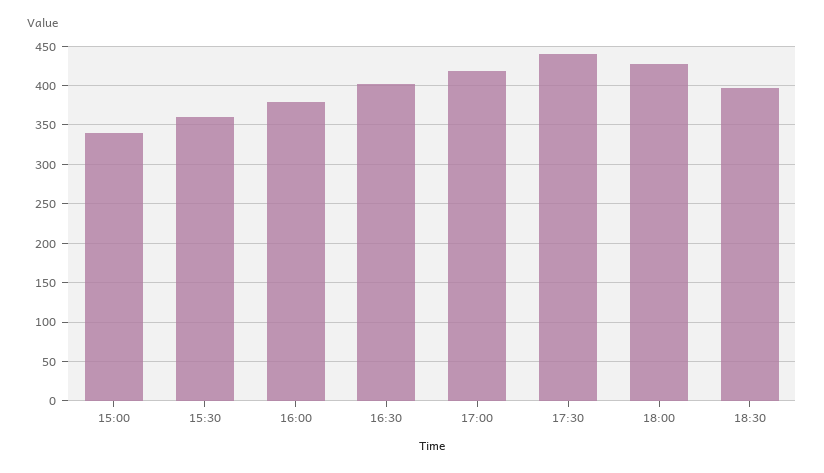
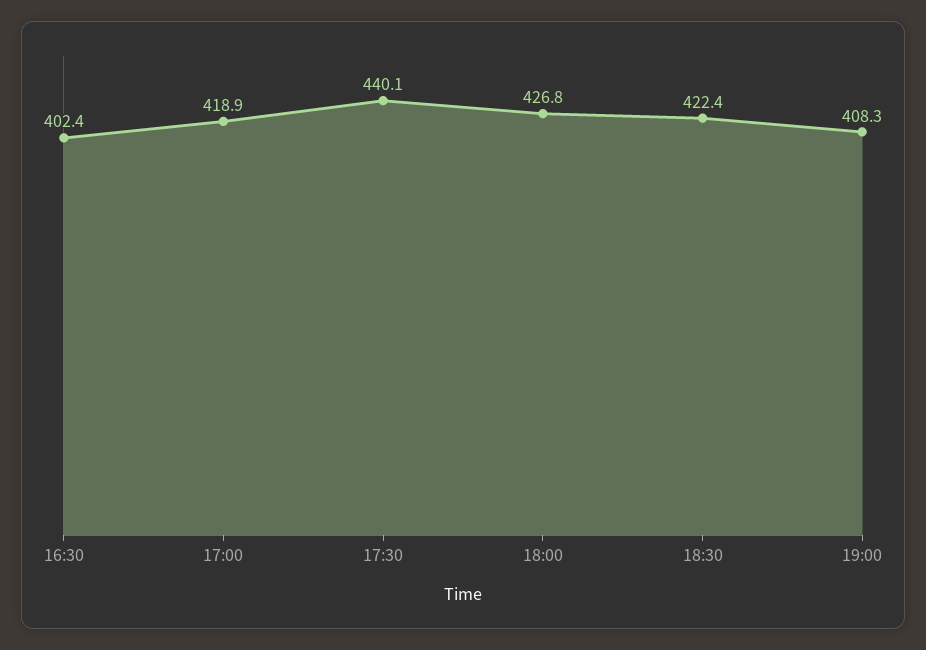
15:00: 340 -> none
15:30: 360 -> none
16:00: 380 -> none
18:30: 400 -> 422.4
19:00: none -> 408.3

